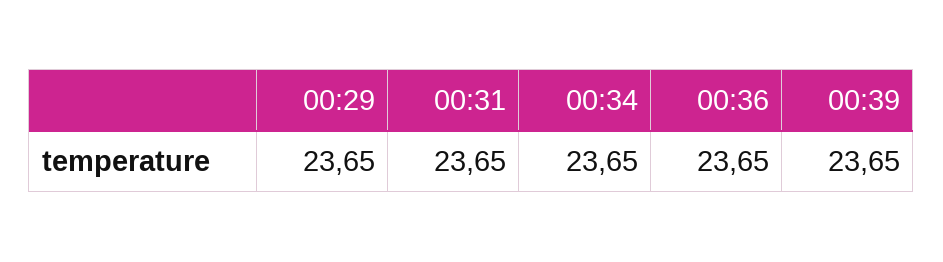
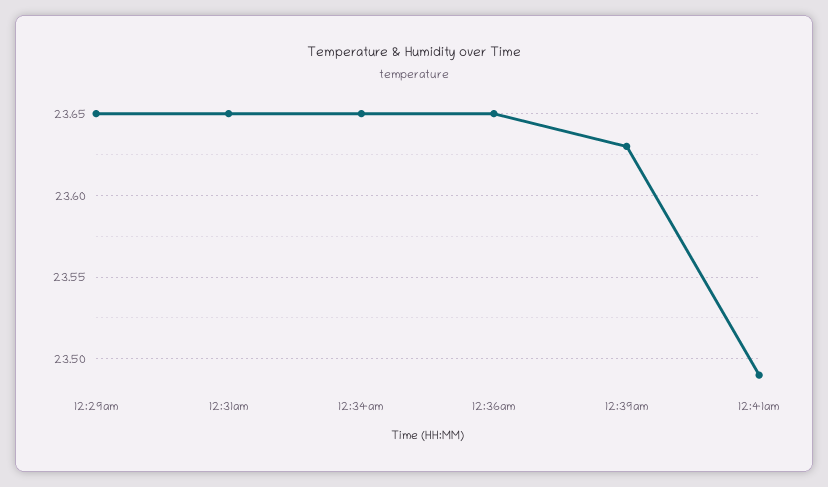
00:39: 23.65 -> 23.63
12:41am: none -> 23.49

